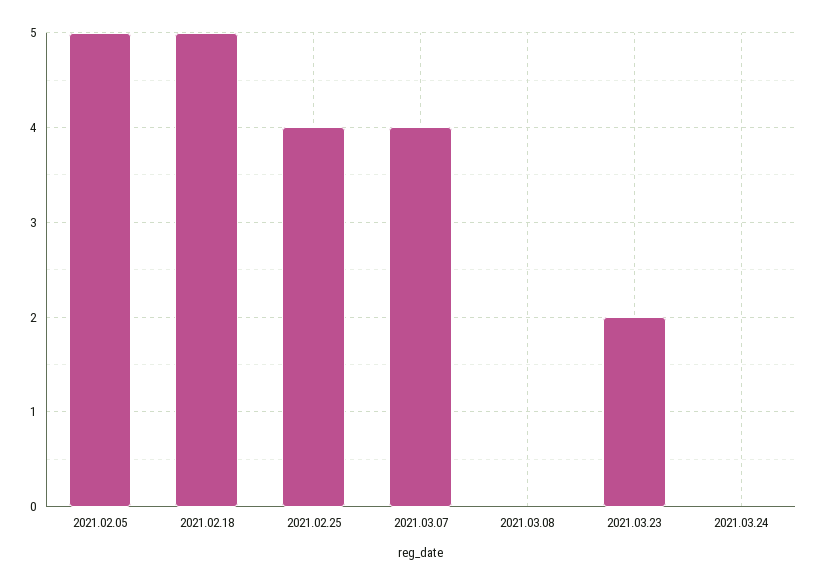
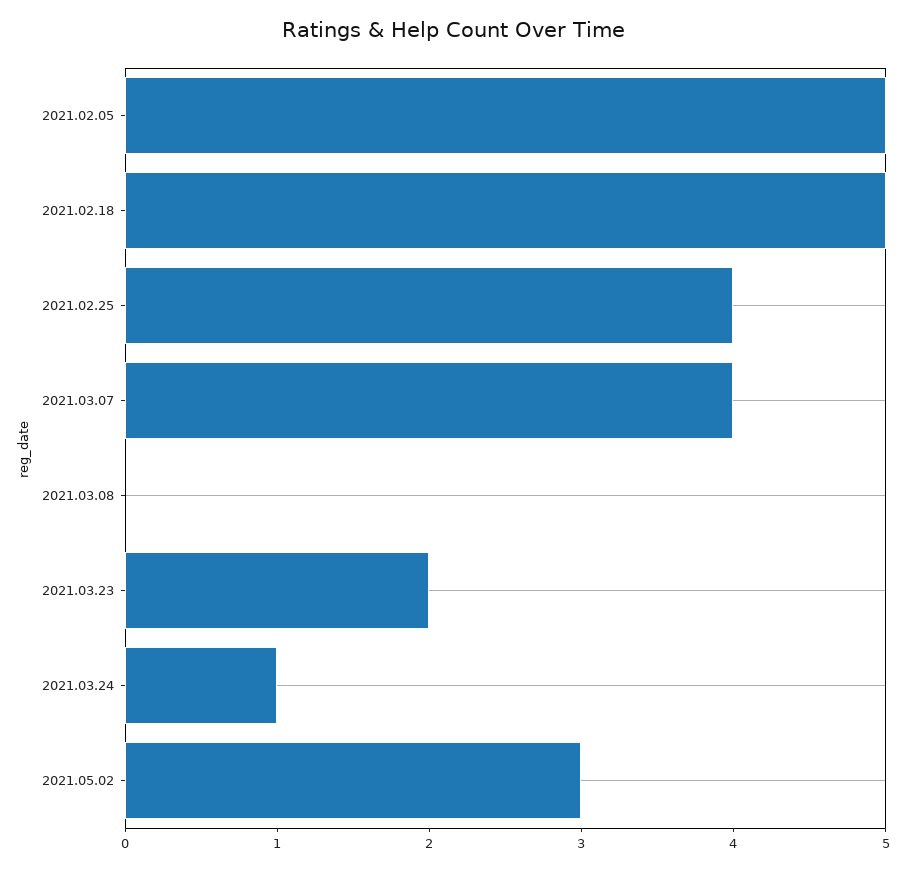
2021.03.24: 0 -> 1
2021.05.02: none -> 3

